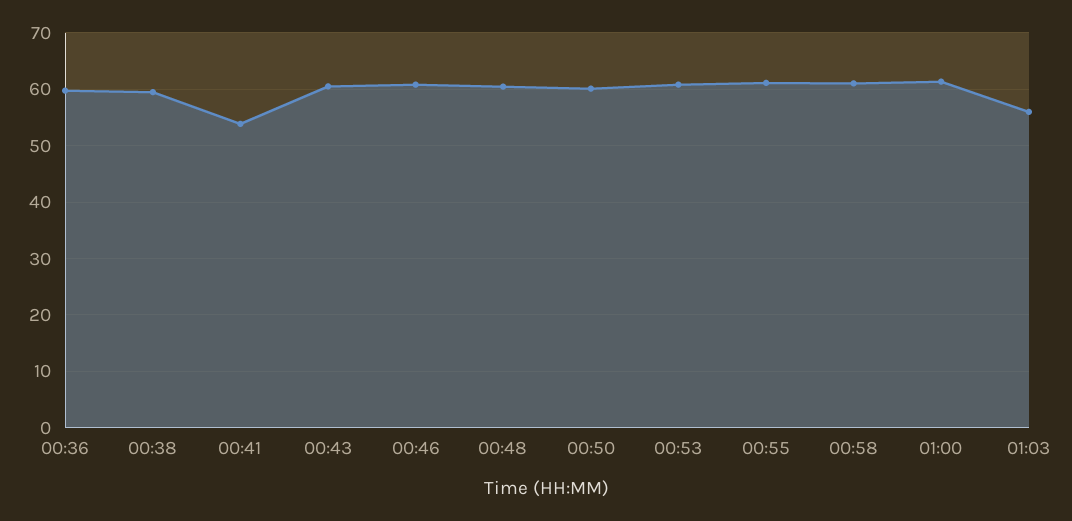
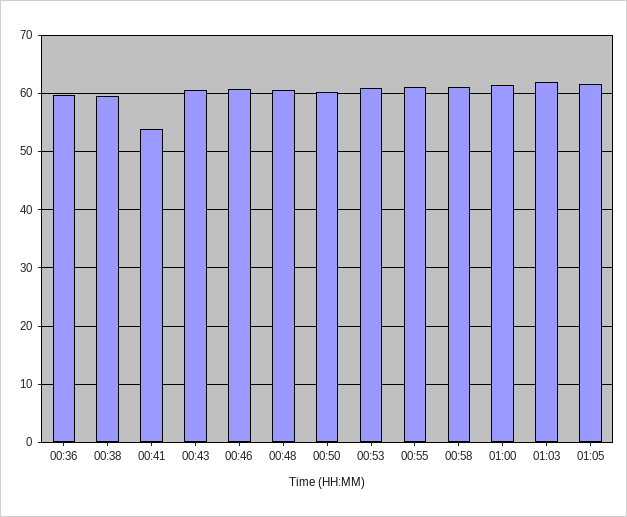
01:03: 56 -> 62
01:05: none -> 62

